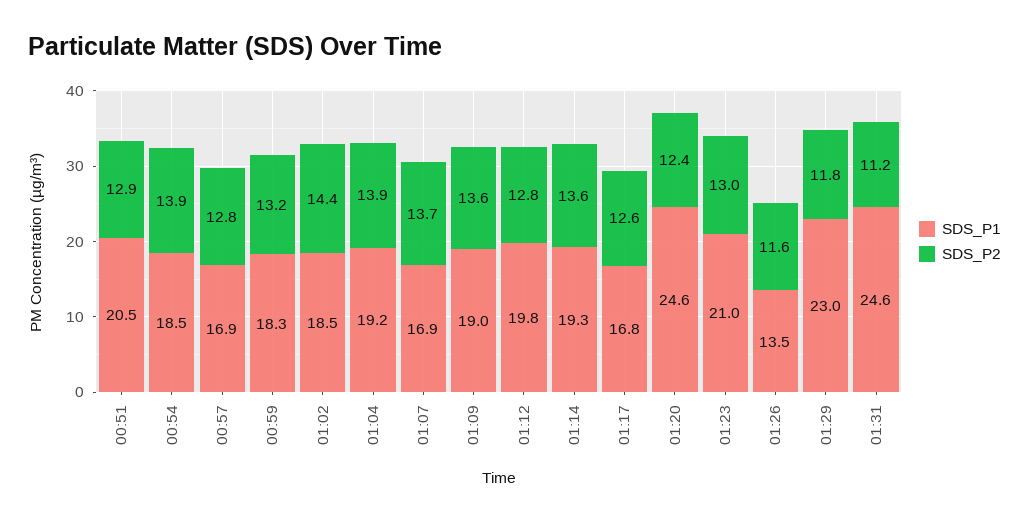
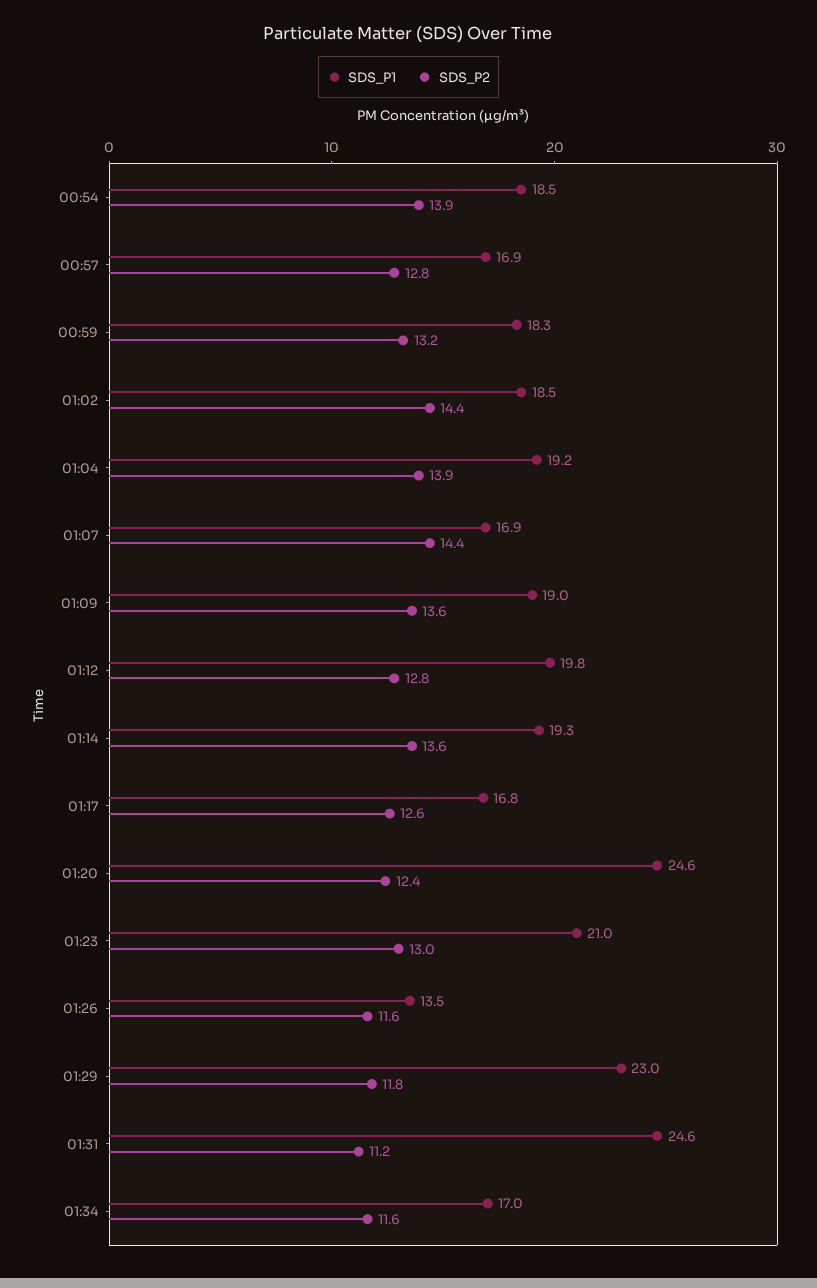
SDS_P1, 00:51: 20.5 -> none
SDS_P2, 00:51: 12.9 -> none
SDS_P2, 01:07: 13.7 -> 14.4
SDS_P1, 01:34: none -> 17
SDS_P2, 01:34: none -> 11.6

